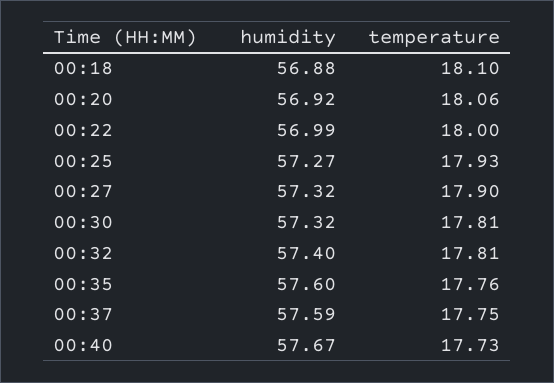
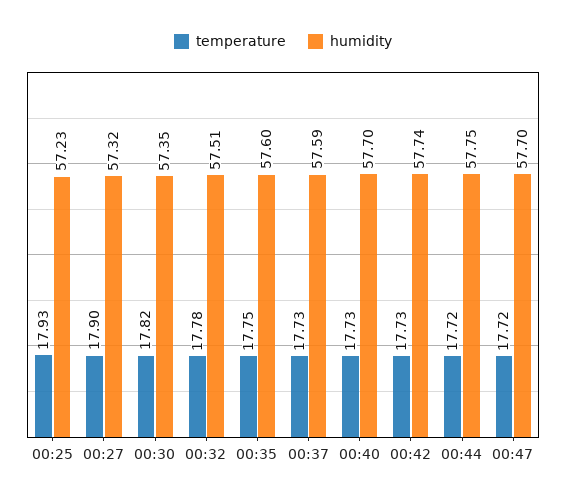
humidity, 00:18: 56.88 -> none
temperature, 00:18: 18.1 -> none
humidity, 00:20: 56.92 -> none
temperature, 00:20: 18.06 -> none
humidity, 00:22: 56.99 -> none
temperature, 00:22: 18 -> none
humidity, 00:25: 57.27 -> 57.23
humidity, 00:30: 57.32 -> 57.35
temperature, 00:30: 17.81 -> 17.82
humidity, 00:32: 57.4 -> 57.51
temperature, 00:32: 17.81 -> 17.78
temperature, 00:35: 17.76 -> 17.75
temperature, 00:37: 17.75 -> 17.73
humidity, 00:40: 57.67 -> 57.7
temperature, 00:42: none -> 17.73
humidity, 00:42: none -> 57.74
temperature, 00:44: none -> 17.72
humidity, 00:44: none -> 57.75
temperature, 00:47: none -> 17.72
humidity, 00:47: none -> 57.7

